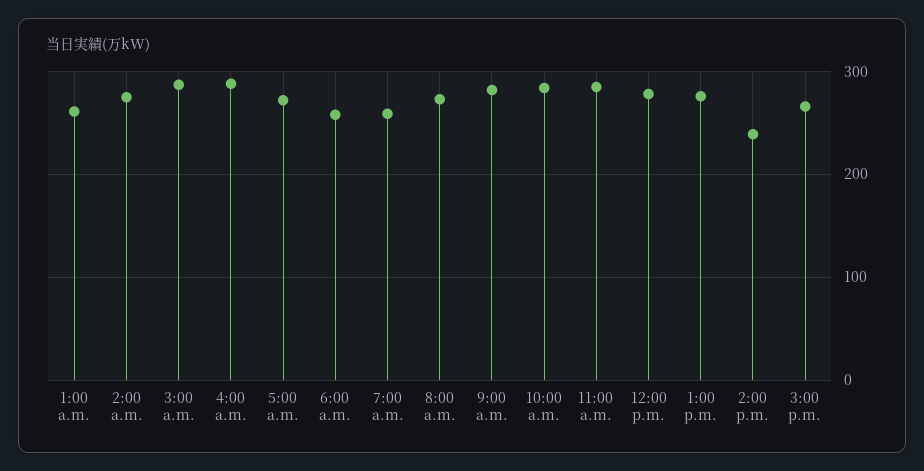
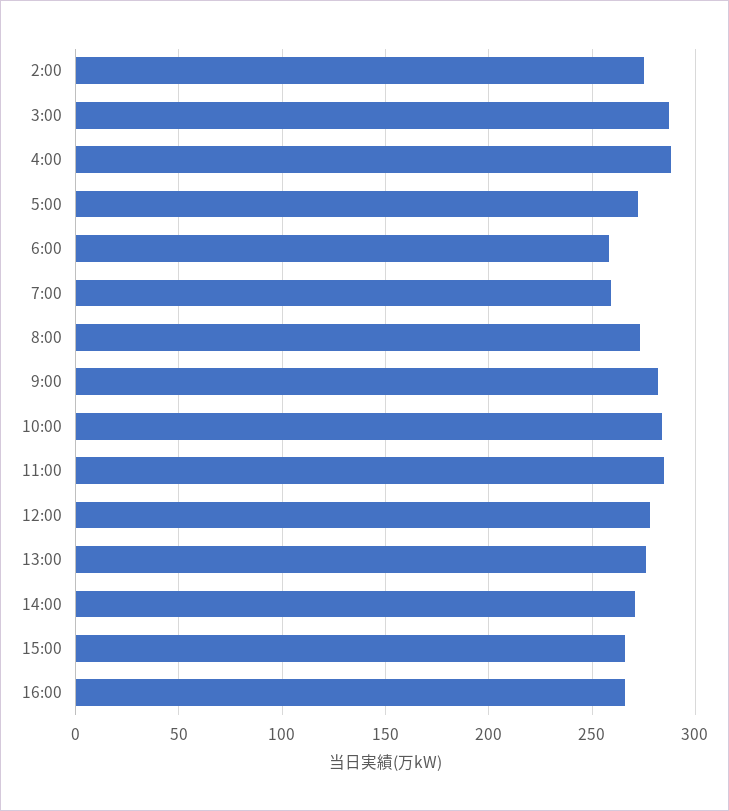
1:00 a.m.: 260 -> none
2:00 p.m.: 240 -> 270
16:00: none -> 265

